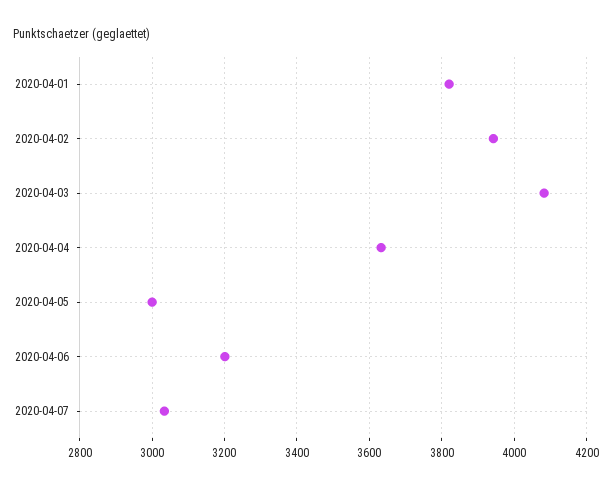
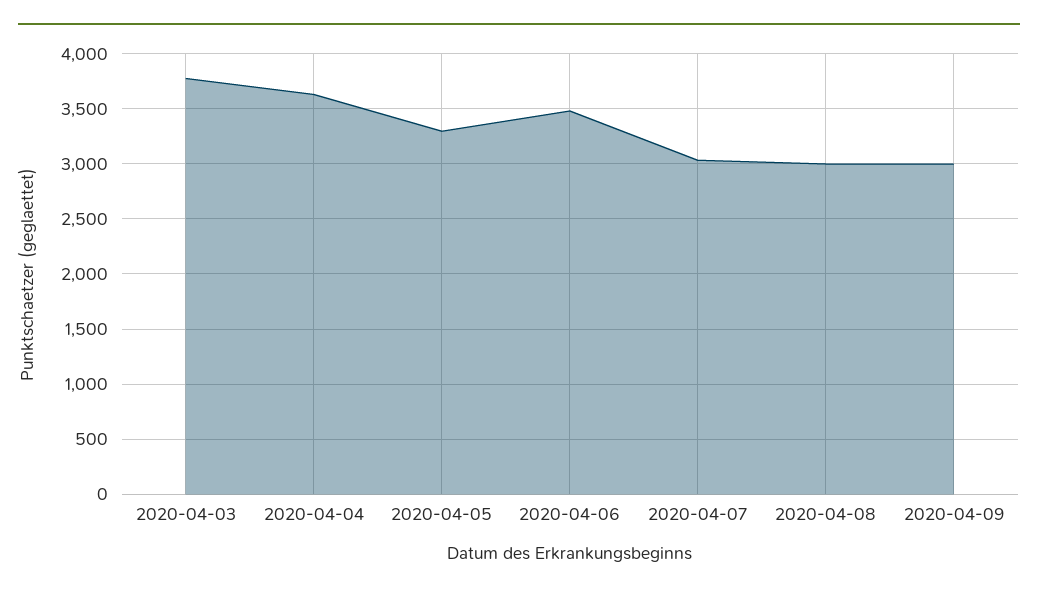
2020-04-01: 3820 -> none
2020-04-02: 3940 -> none
2020-04-03: 4080 -> 3800
2020-04-05: 3000 -> 3300
2020-04-06: 3200 -> 3500
2020-04-08: none -> 3000
2020-04-09: none -> 3000

